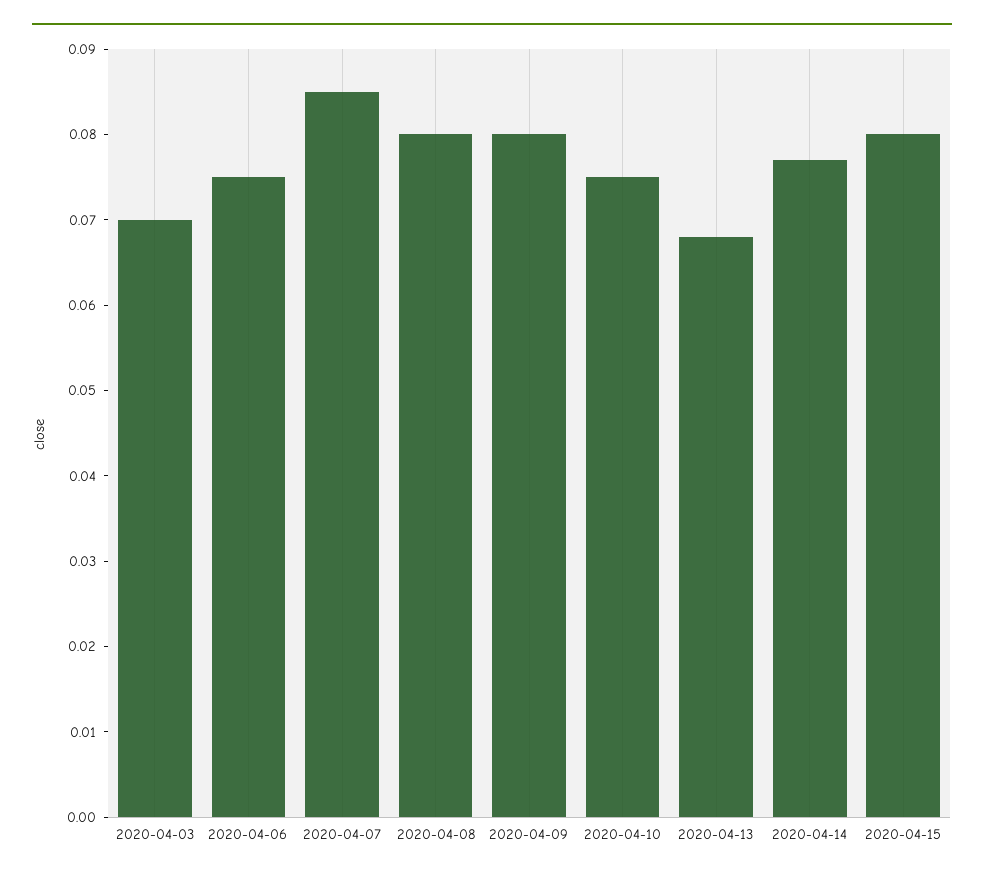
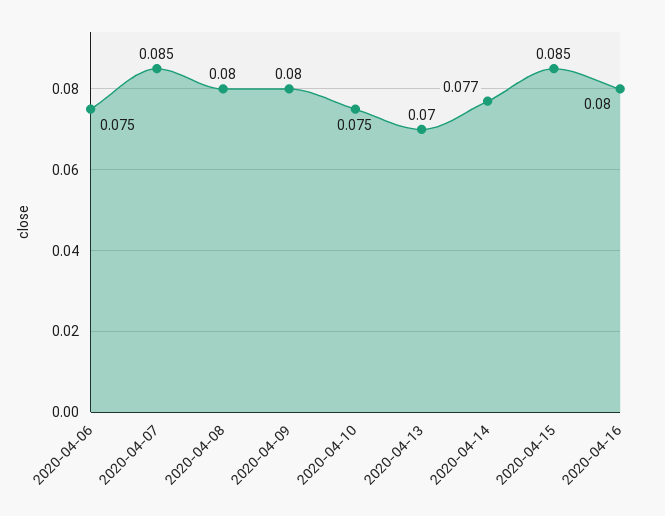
2020-04-03: 0.07 -> none
2020-04-13: 0.068 -> 0.07
2020-04-15: 0.08 -> 0.085
2020-04-16: none -> 0.08

